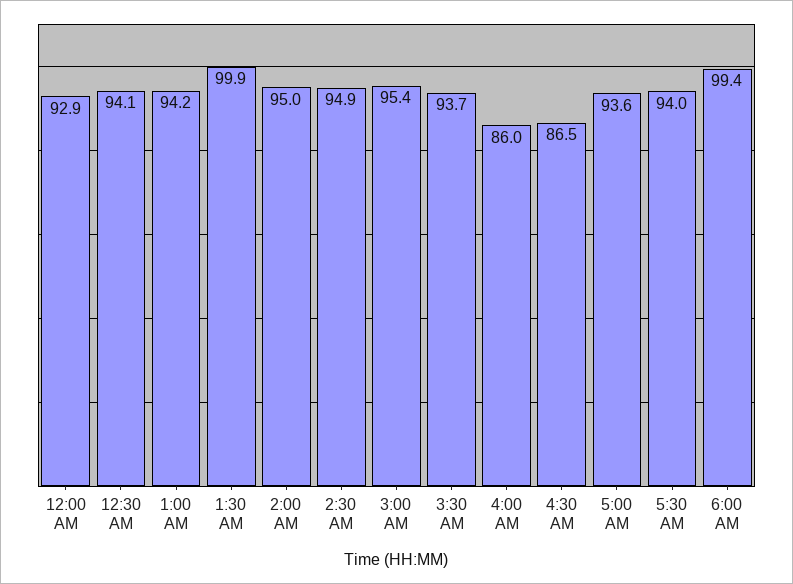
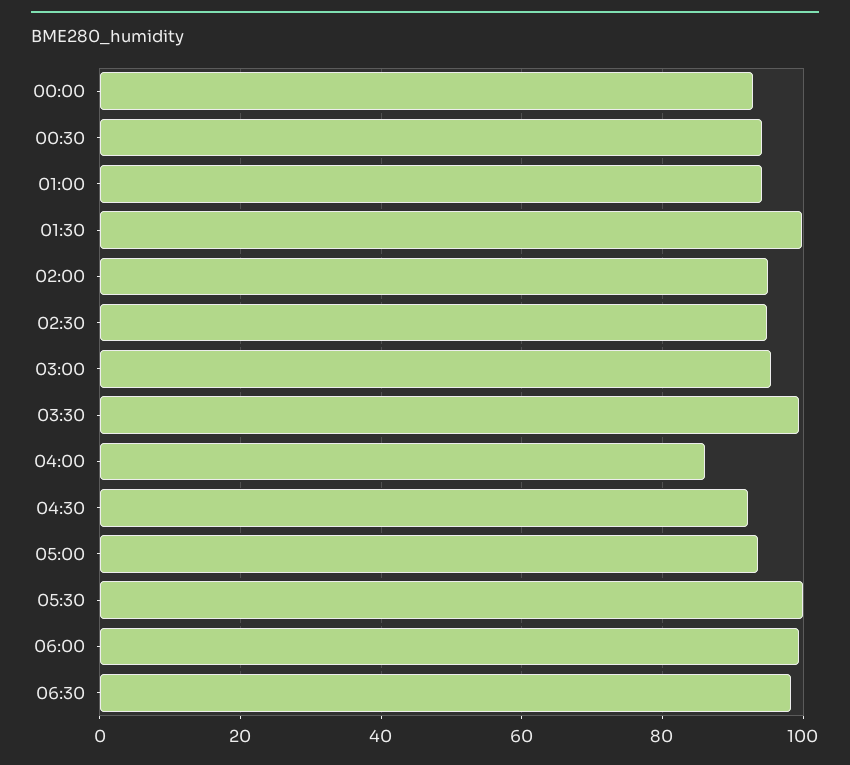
3:30 AM: 93.7 -> 100
4:30 AM: 86.5 -> 92
5:30 AM: 94 -> 100
06:30: none -> 98

